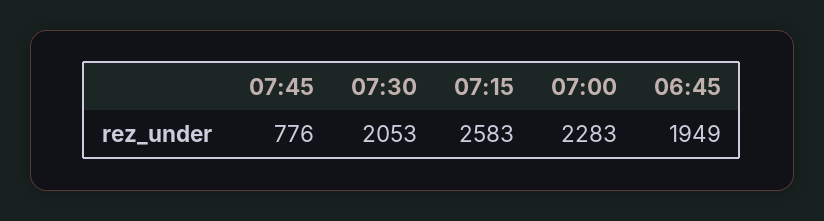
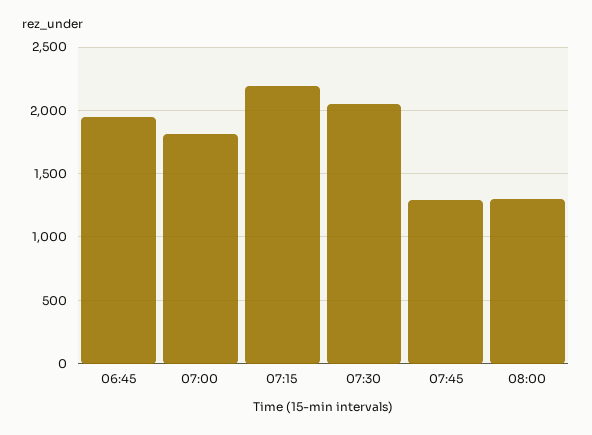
07:45: 776 -> 1300
07:15: 2583 -> 2200
07:00: 2283 -> 1800
08:00: none -> 1300

